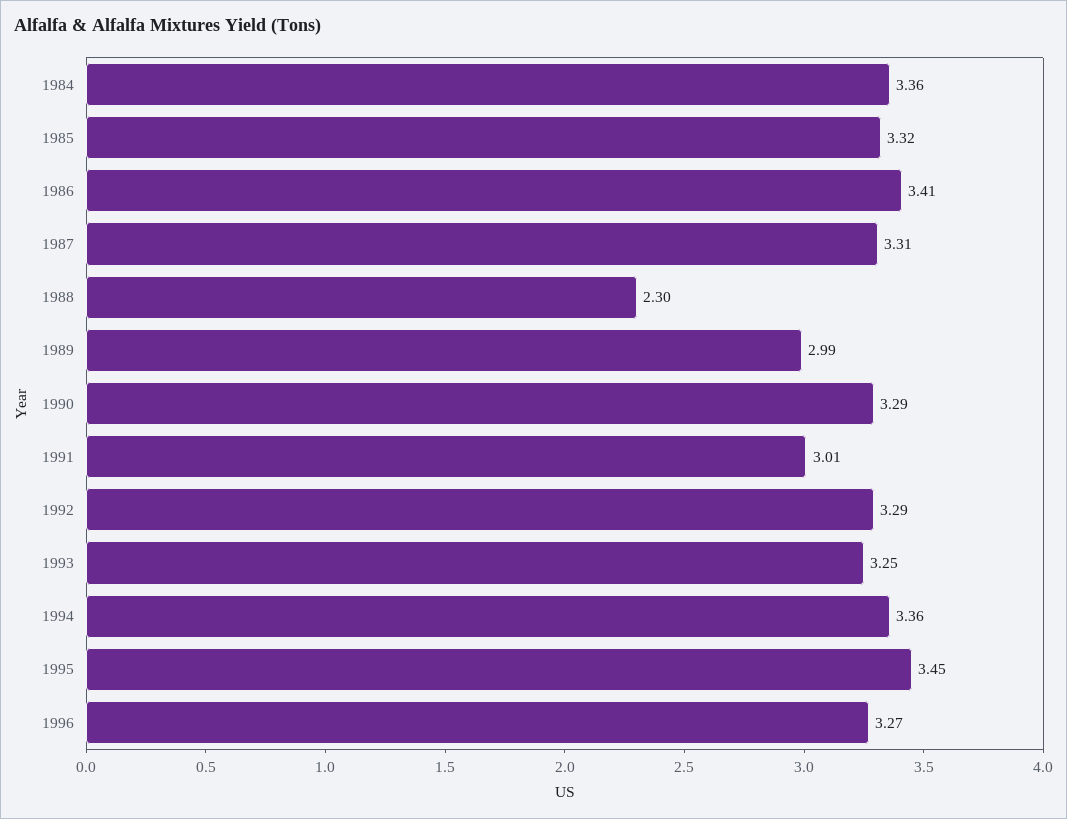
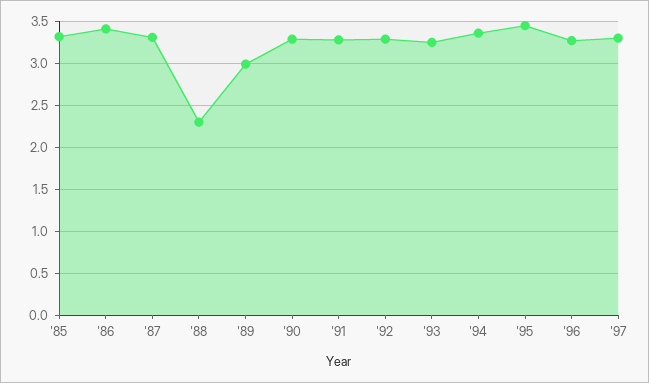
1984: 3.36 -> none
1991: 3.01 -> 3.3
'97: none -> 3.3

